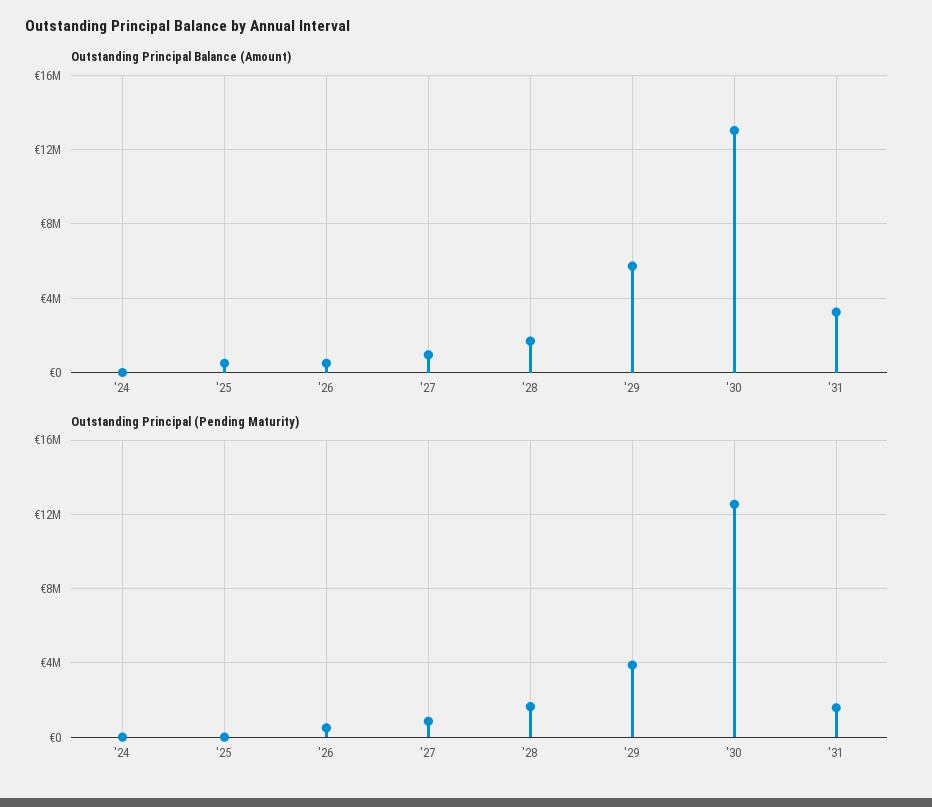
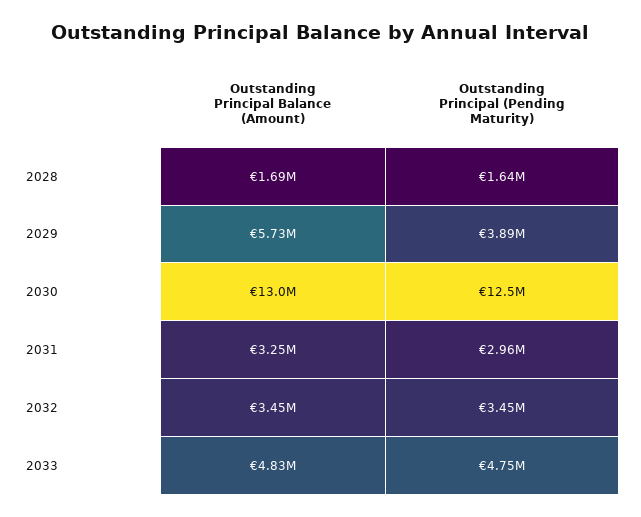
Outstanding Principal Balance (Amount), '24: 0 -> none
Outstanding Principal Balance (Amount), '25: 500000 -> none
Outstanding Principal Balance (Amount), '26: 500000 -> none
Outstanding Principal Balance (Amount), '27: 1000000 -> none
Outstanding Principal (Pending Maturity), '24: 0 -> none
Outstanding Principal (Pending Maturity), '25: 0 -> none
Outstanding Principal (Pending Maturity), '26: 500000 -> none
Outstanding Principal (Pending Maturity), '27: 1000000 -> none
Outstanding Principal (Pending Maturity), '31: 1500000 -> 2960000
Outstanding Principal Balance (Amount), 2032: none -> 3450000
Outstanding Principal (Pending Maturity), 2032: none -> 3450000
Outstanding Principal Balance (Amount), 2033: none -> 4830000
Outstanding Principal (Pending Maturity), 2033: none -> 4750000

